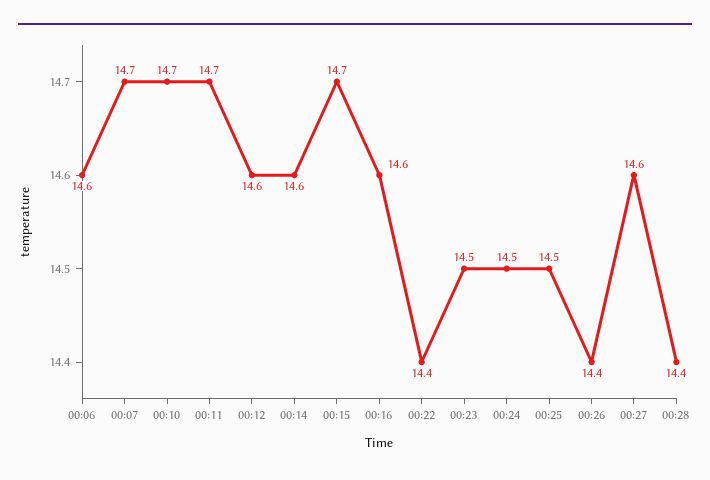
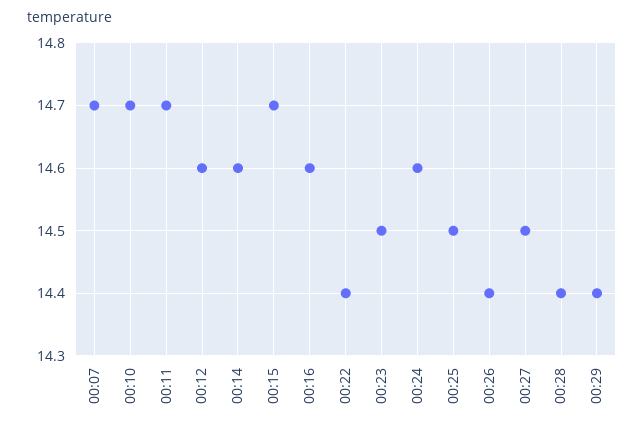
00:06: 14.6 -> none
00:24: 14.5 -> 14.6
00:27: 14.6 -> 14.5
00:29: none -> 14.4

